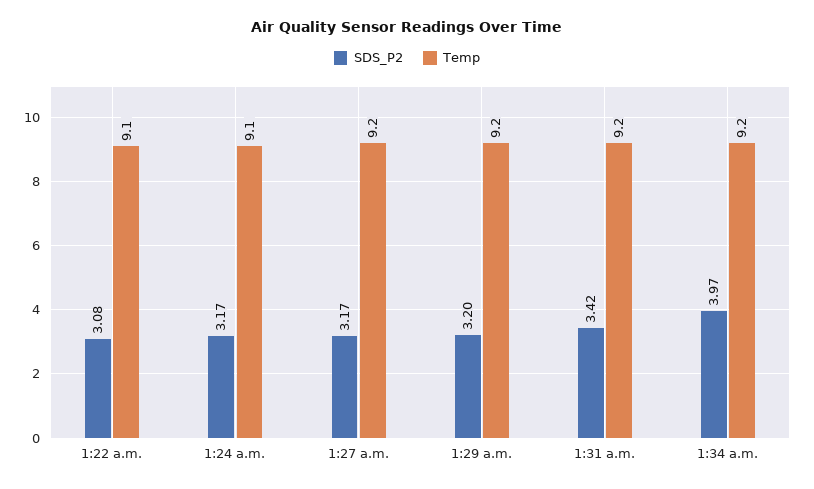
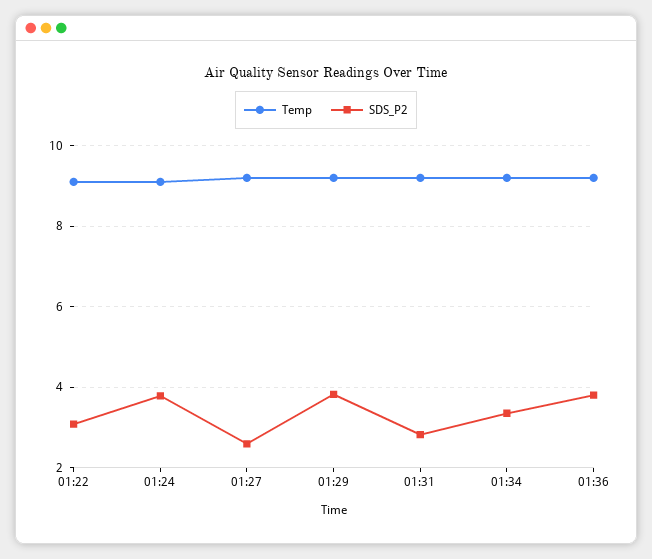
SDS_P2, 1:24 a.m.: 3.17 -> 3.8
SDS_P2, 1:27 a.m.: 3.17 -> 2.6
SDS_P2, 1:29 a.m.: 3.2 -> 3.8
SDS_P2, 1:31 a.m.: 3.42 -> 2.8
SDS_P2, 1:34 a.m.: 3.97 -> 3.4
Temp, 01:36: none -> 9.2
SDS_P2, 01:36: none -> 3.8

